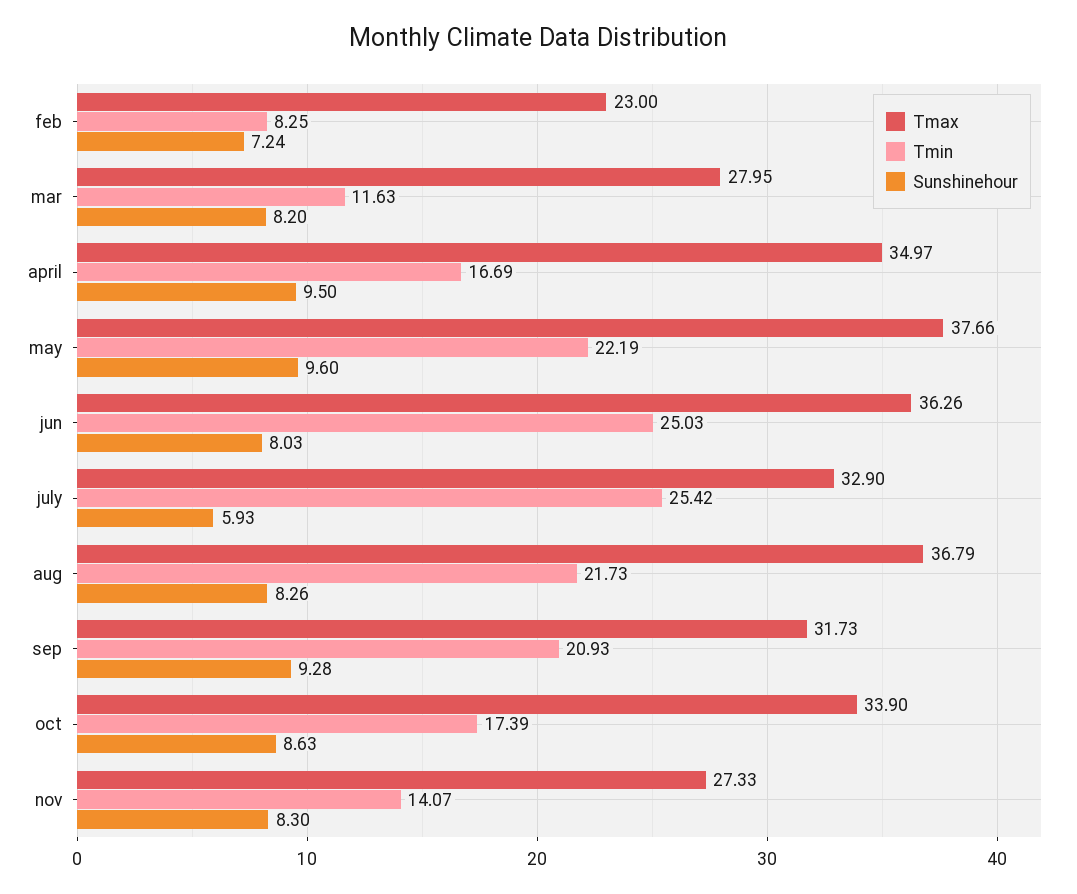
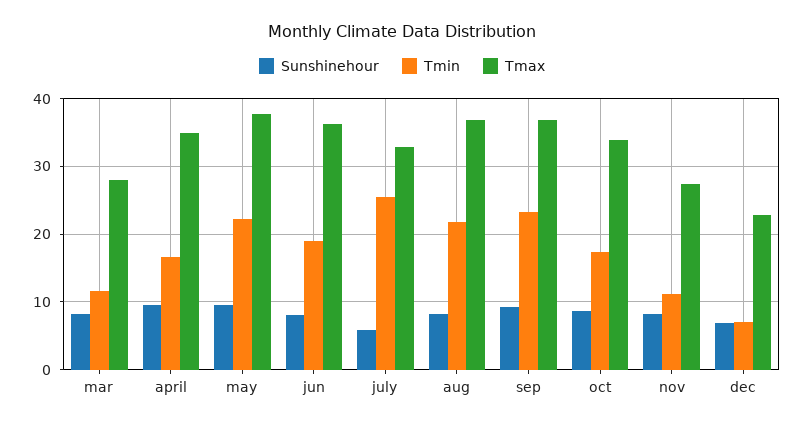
Tmax, feb: 23 -> none
Tmin, feb: 8.25 -> none
Sunshinehour, feb: 7.24 -> none
Tmin, jun: 25.03 -> 19
Tmax, sep: 31.73 -> 37
Tmin, sep: 20.93 -> 23
Tmin, nov: 14.07 -> 11
Sunshinehour, dec: none -> 7
Tmin, dec: none -> 7
Tmax, dec: none -> 23

